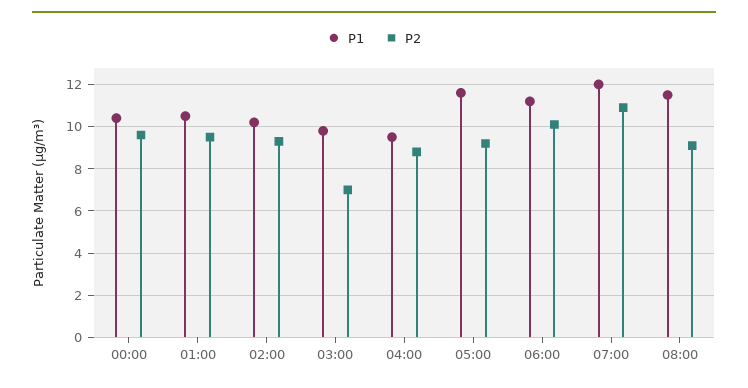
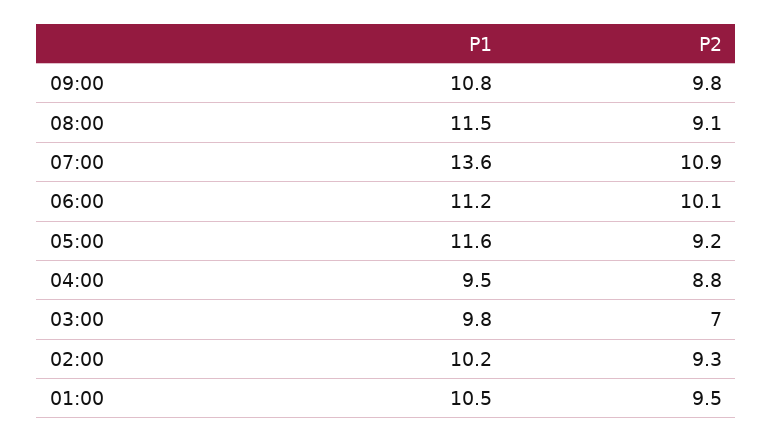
P1, 00:00: 10.5 -> none
P2, 00:00: 9.5 -> none
P1, 07:00: 12 -> 13.6
P1, 09:00: none -> 10.8
P2, 09:00: none -> 9.8

